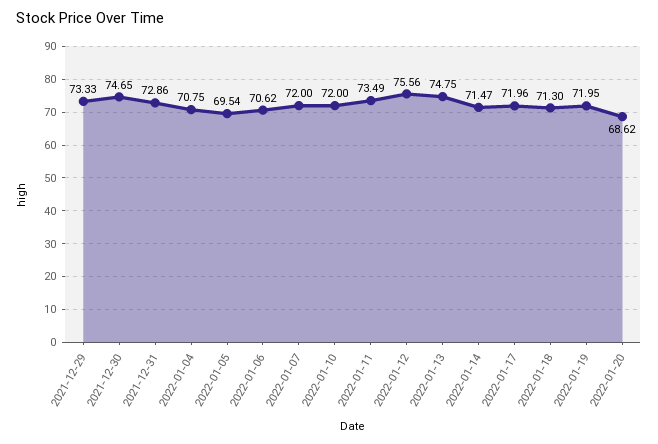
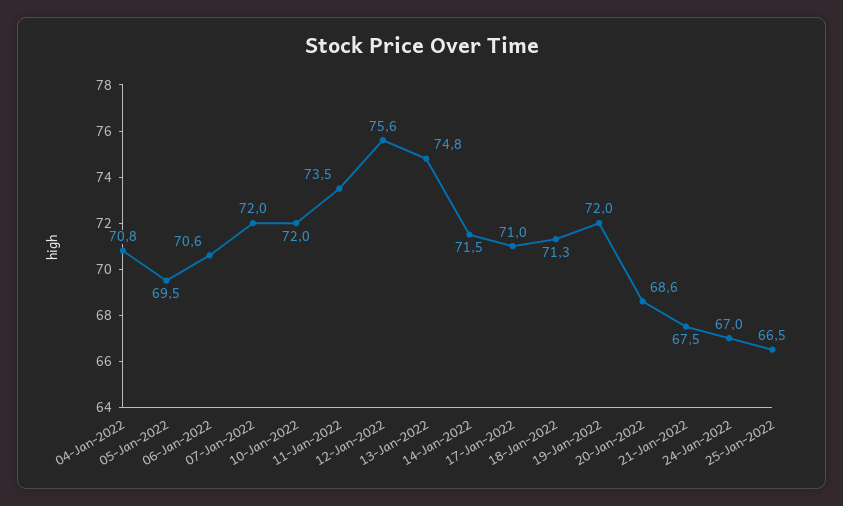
2021-12-29: 73.33 -> none
2021-12-30: 74.65 -> none
2021-12-31: 72.86 -> none
2022-01-17: 71.96 -> 71
21-Jan-2022: none -> 67.5
24-Jan-2022: none -> 67
25-Jan-2022: none -> 66.5

